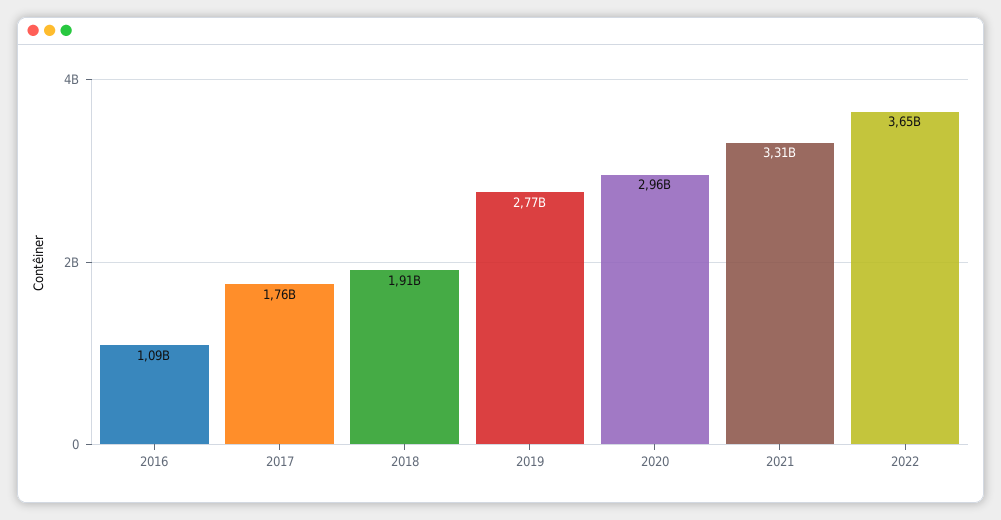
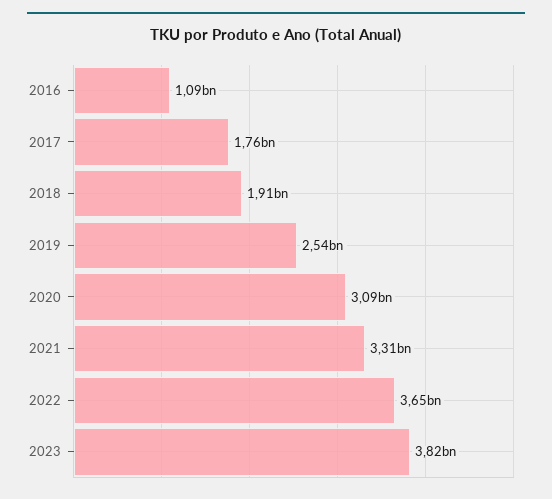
2019: 2770000000 -> 2540000000
2020: 2960000000 -> 3090000000
2023: none -> 3820000000

